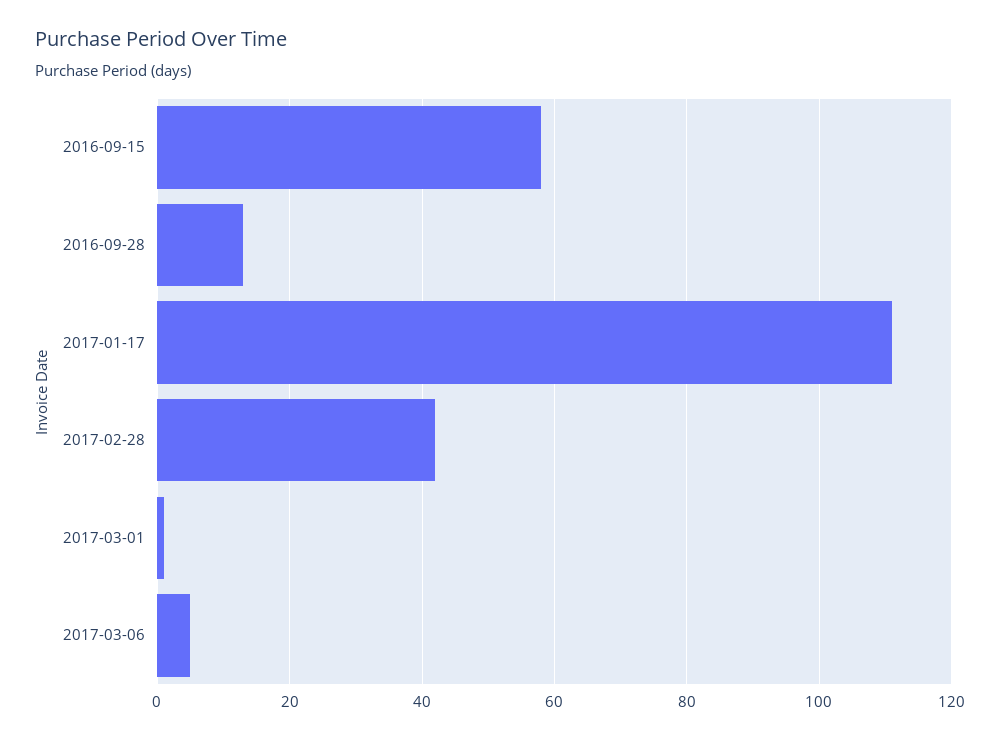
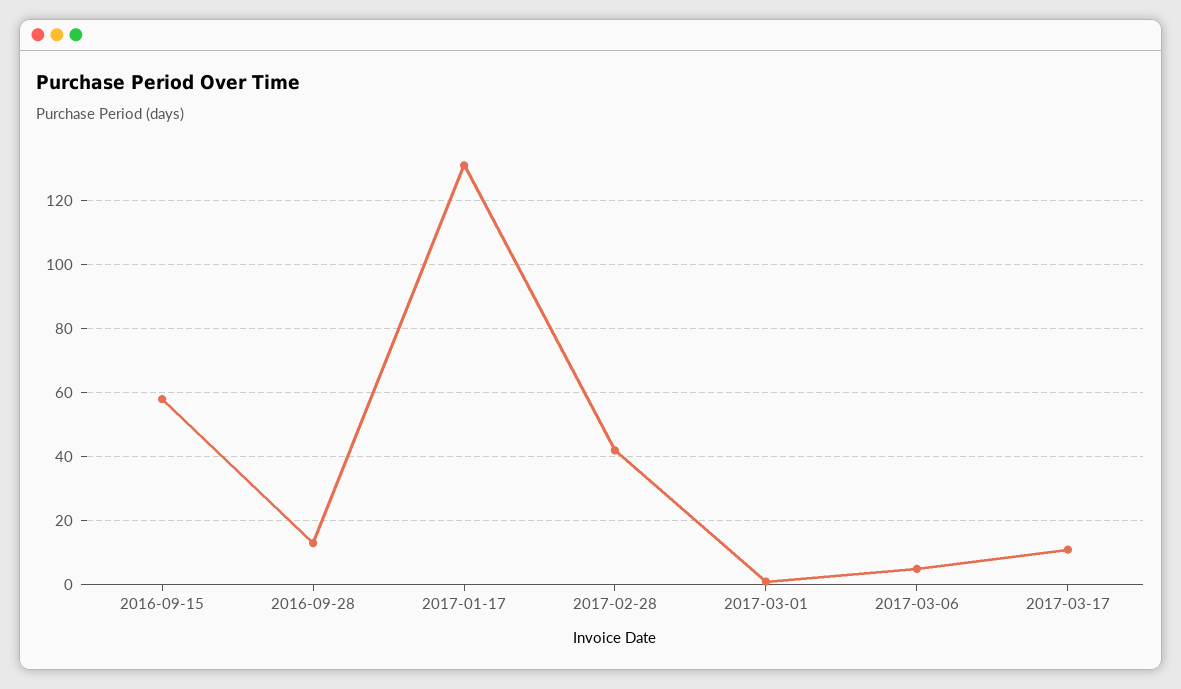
2017-01-17: 110 -> 130
2017-03-17: none -> 10

